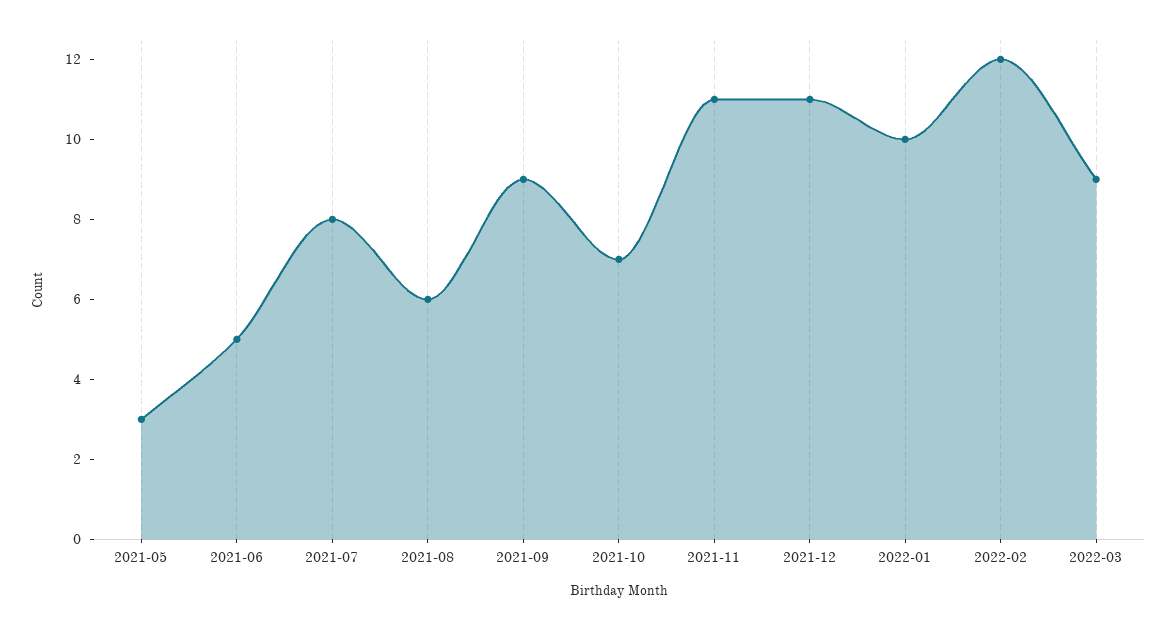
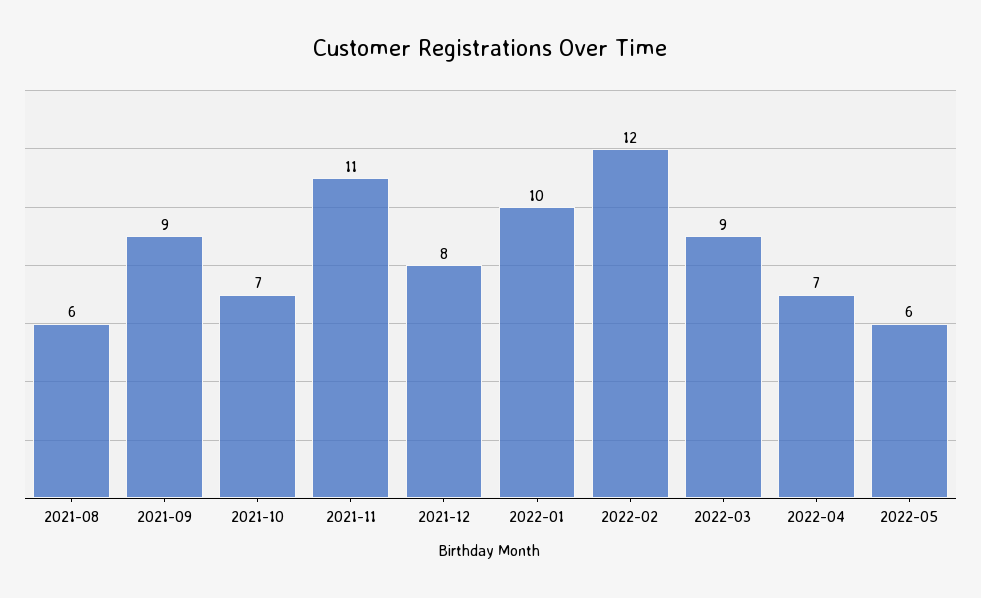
2021-05: 3 -> none
2021-06: 5 -> none
2021-07: 8 -> none
2021-12: 11 -> 8
2022-04: none -> 7
2022-05: none -> 6

